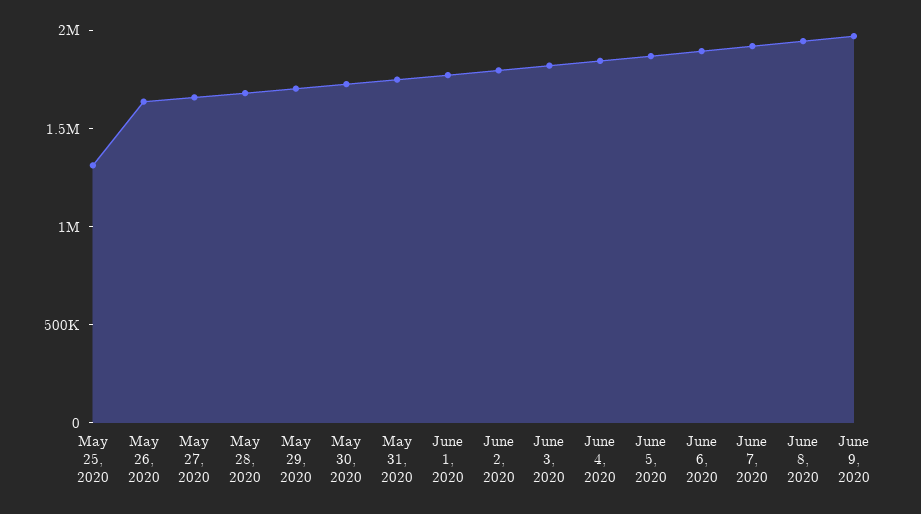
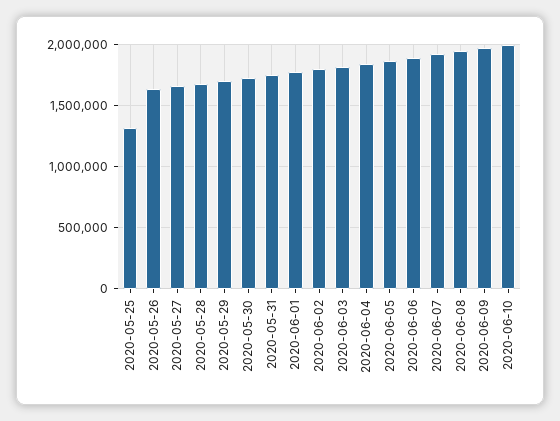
2020-06-10: none -> 2000000

